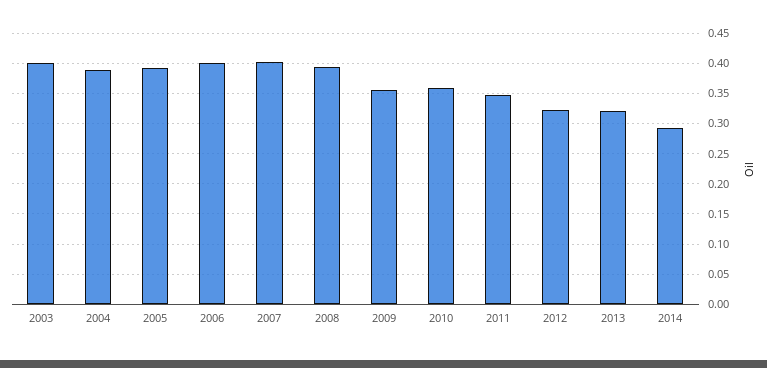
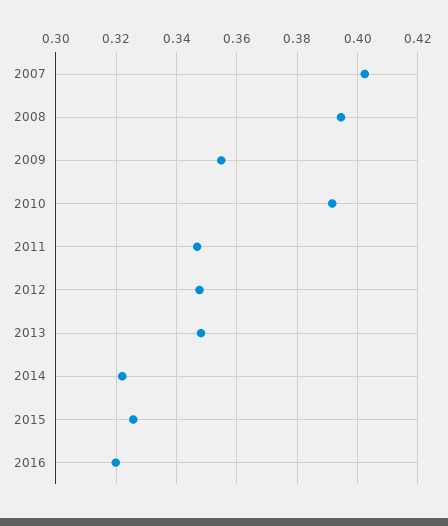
2003: 0.4 -> none
2004: 0.39 -> none
2005: 0.39 -> none
2006: 0.4 -> none
2010: 0.36 -> 0.392
2012: 0.32 -> 0.348
2013: 0.32 -> 0.348
2014: 0.29 -> 0.322
2015: none -> 0.326
2016: none -> 0.32

